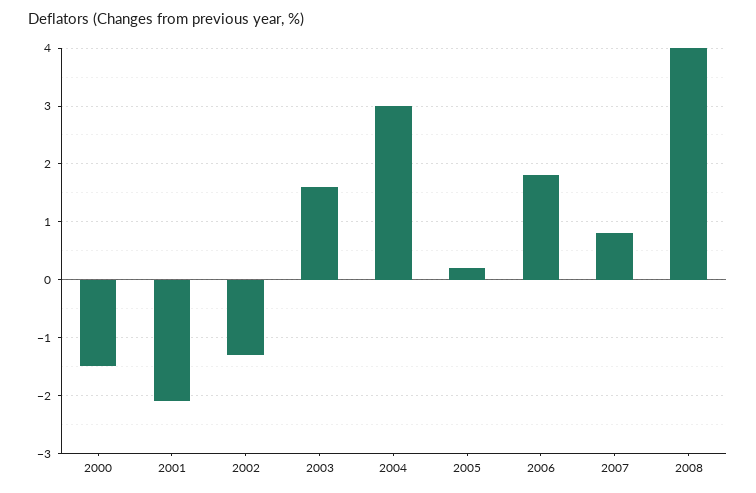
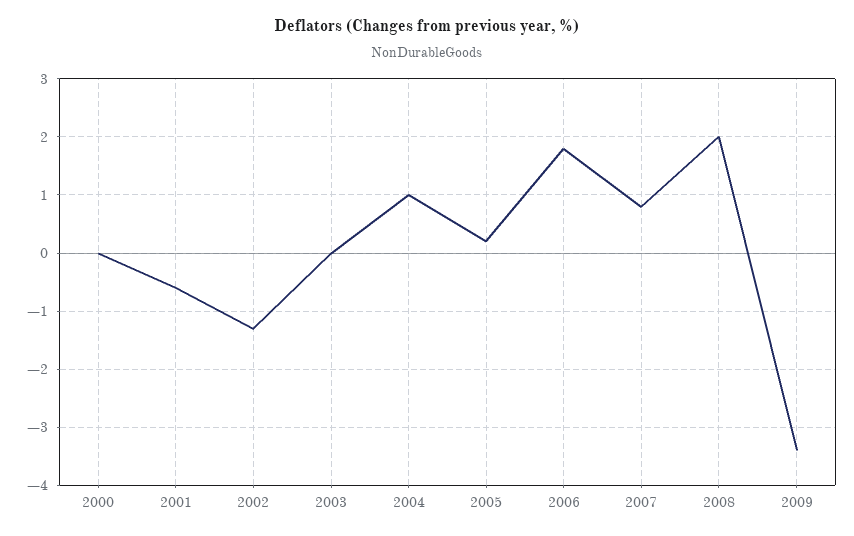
2000: -1.5 -> 0
2001: -2 -> -0.5
2003: 1.5 -> 0
2004: 3 -> 1
2008: 4 -> 2
2009: none -> -3.5

